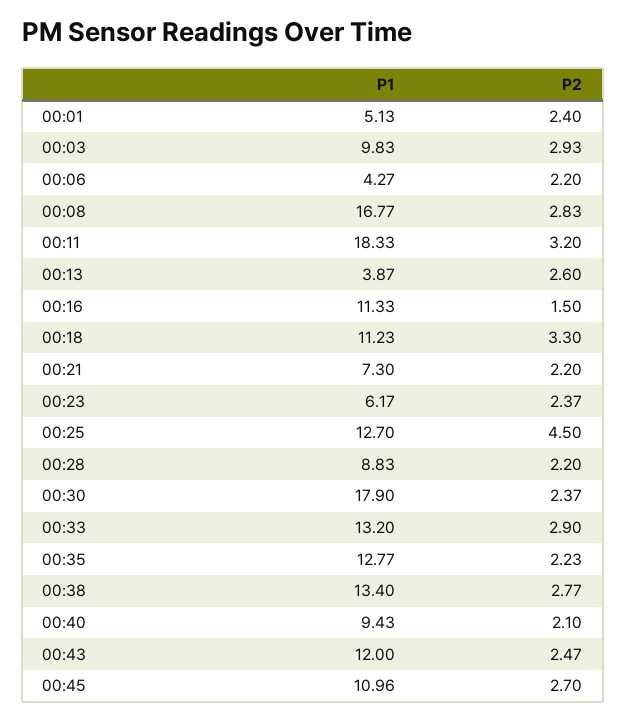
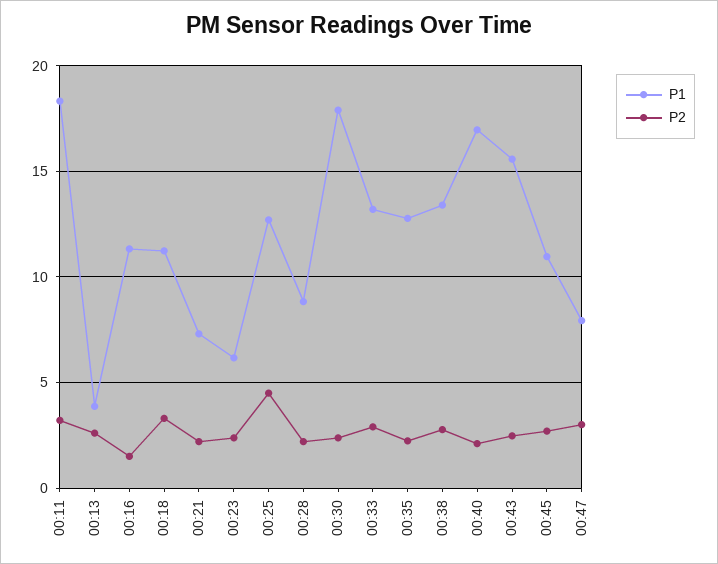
P1, 00:01: 5.13 -> none
P2, 00:01: 2.4 -> none
P1, 00:03: 9.83 -> none
P2, 00:03: 2.93 -> none
P1, 00:06: 4.27 -> none
P2, 00:06: 2.2 -> none
P1, 00:08: 16.77 -> none
P2, 00:08: 2.83 -> none
P1, 00:40: 9.43 -> 17
P1, 00:43: 12 -> 15.5
P1, 00:47: none -> 8
P2, 00:47: none -> 3

